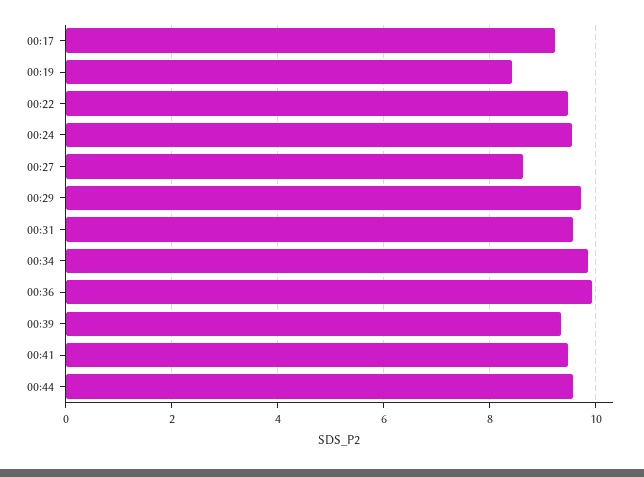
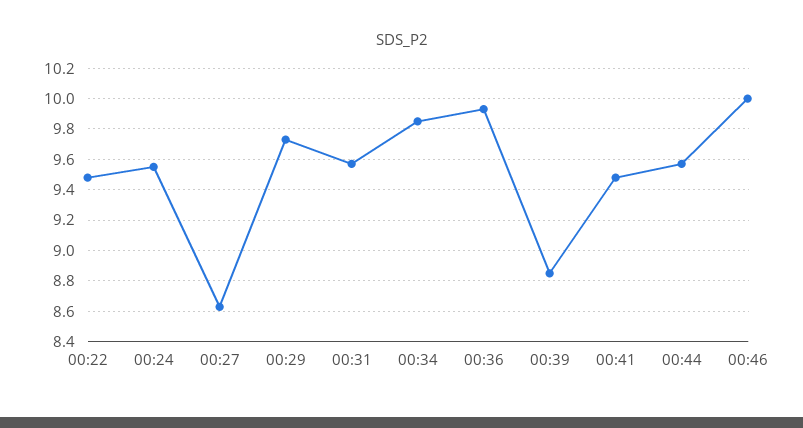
00:17: 9.2 -> none
00:19: 8.4 -> none
00:39: 9.4 -> 8.85
00:46: none -> 10

